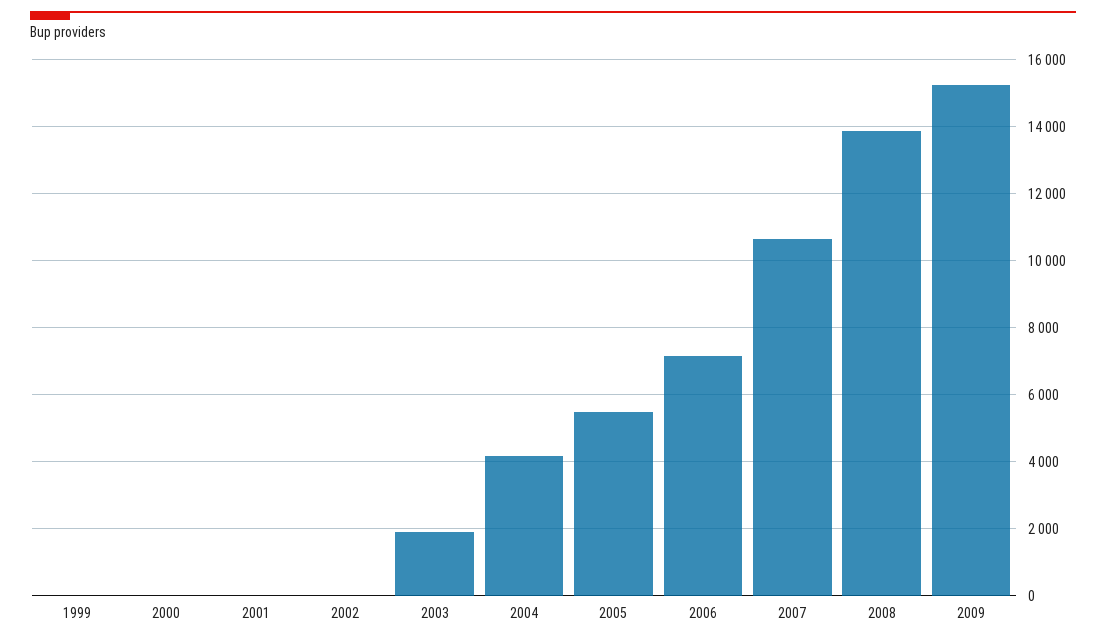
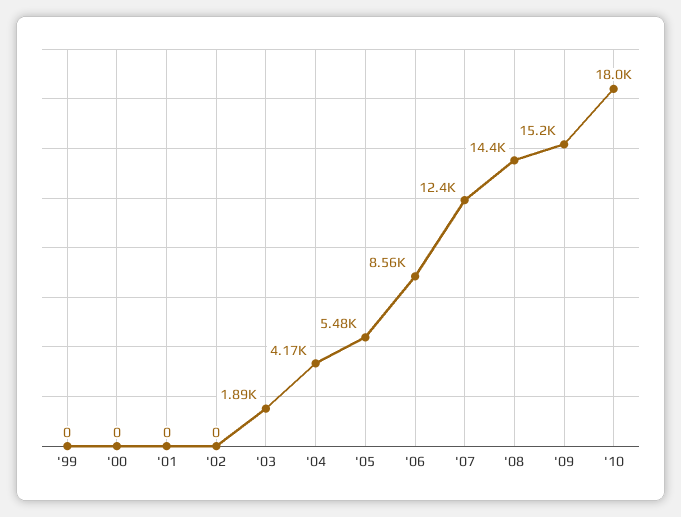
2006: 7200 -> 8560
2007: 10600 -> 12400
2008: 13800 -> 14400
'10: none -> 18000

